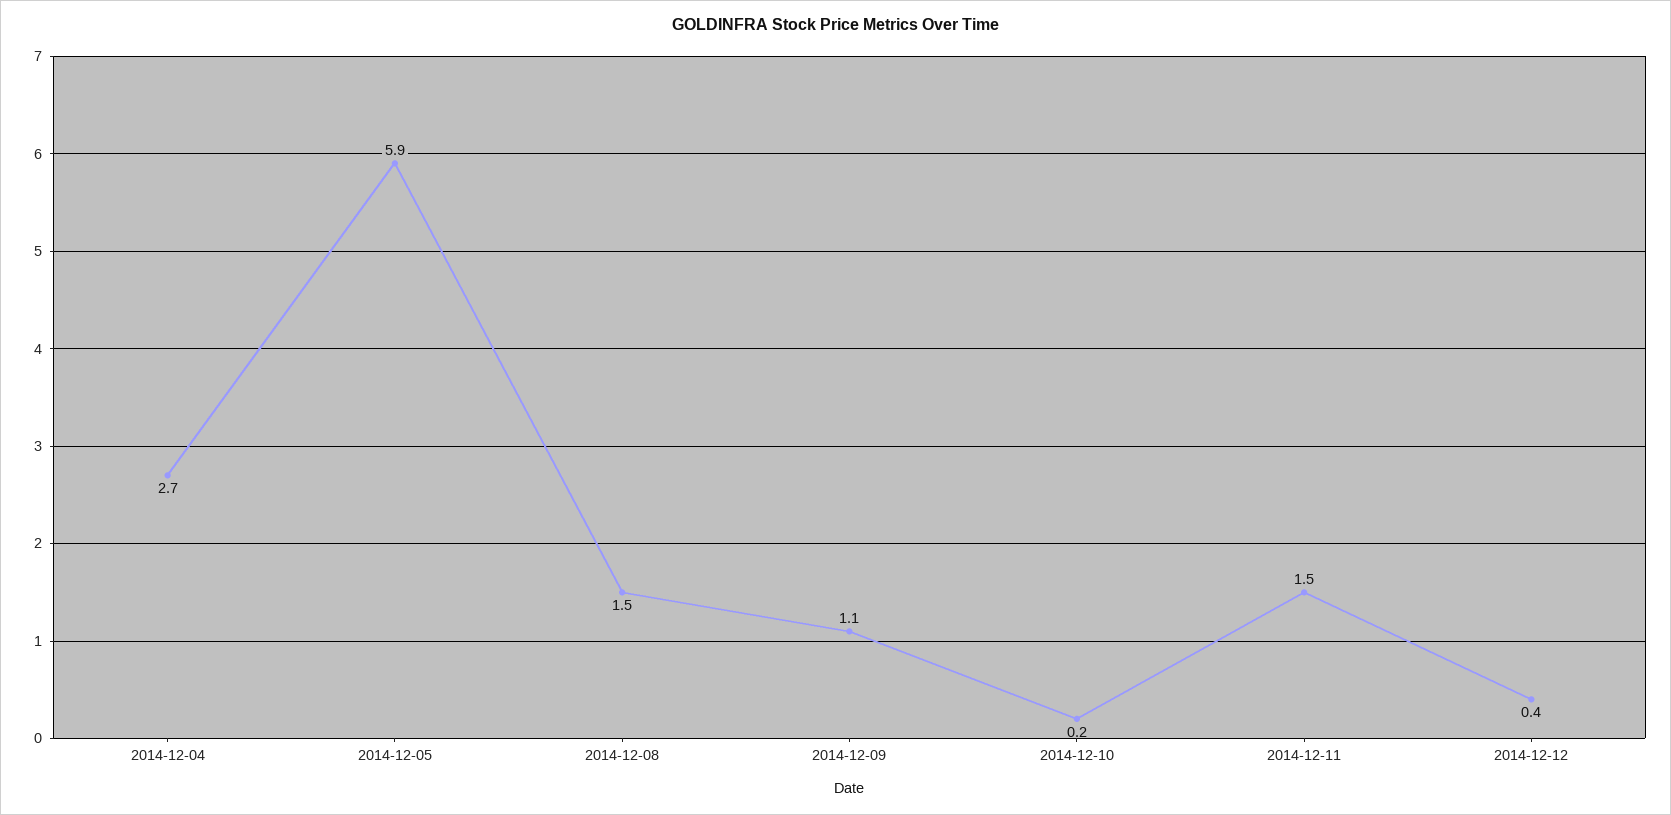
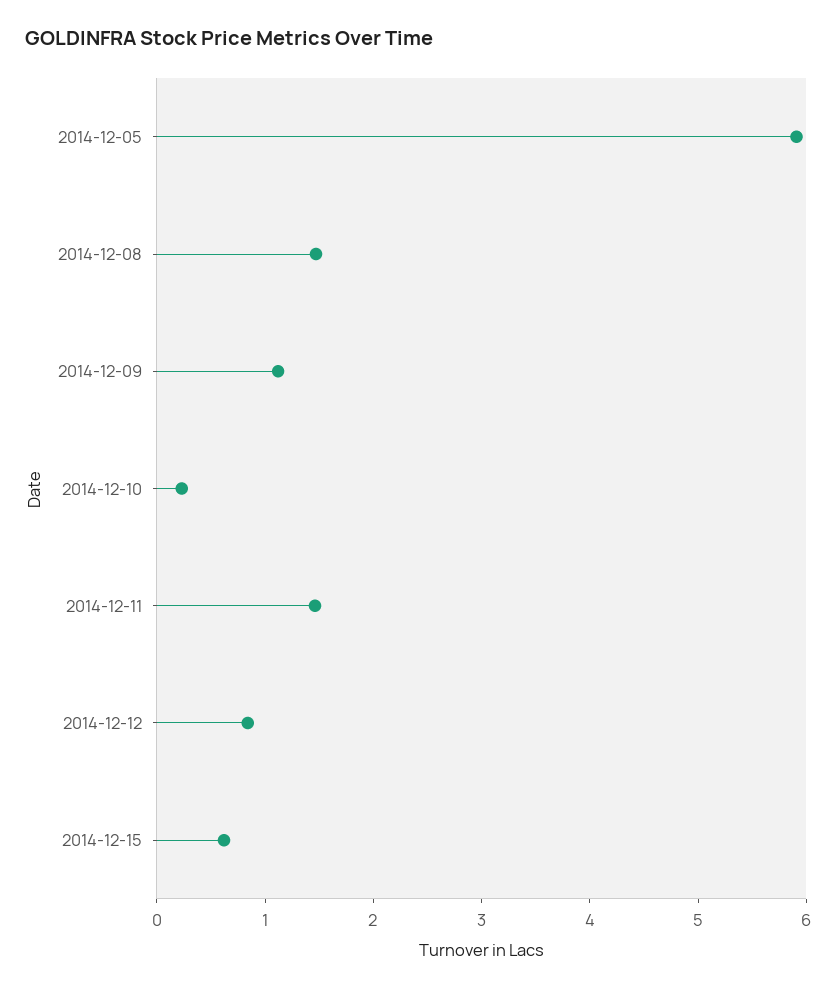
2014-12-04: 2.7 -> none
2014-12-12: 0.4 -> 0.8
2014-12-15: none -> 0.6

